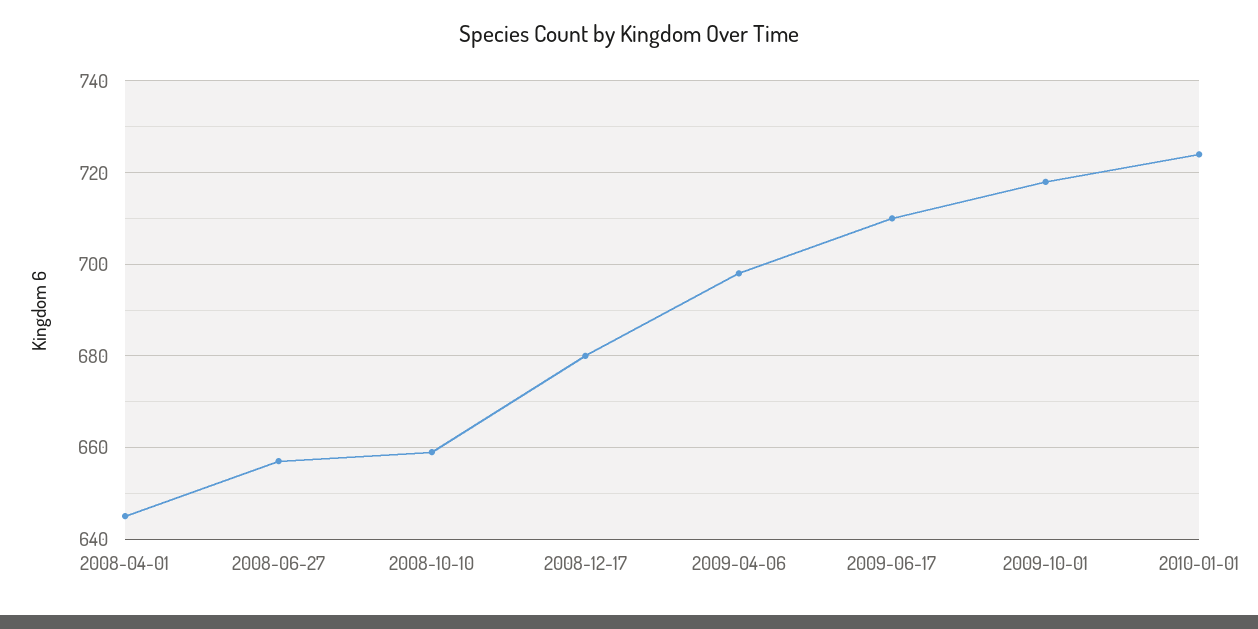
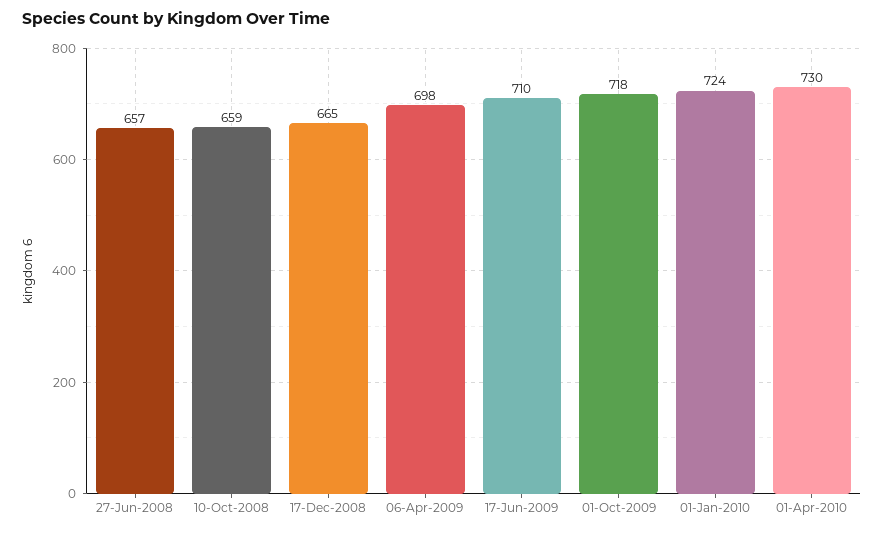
2008-04-01: 645 -> none
2008-12-17: 680 -> 665
01-Apr-2010: none -> 730

